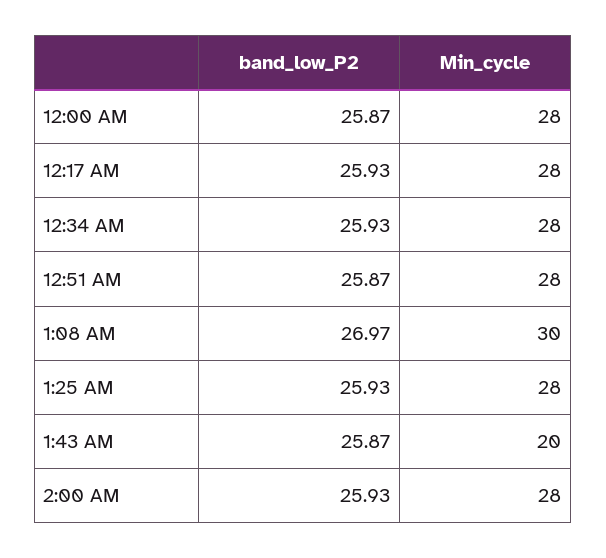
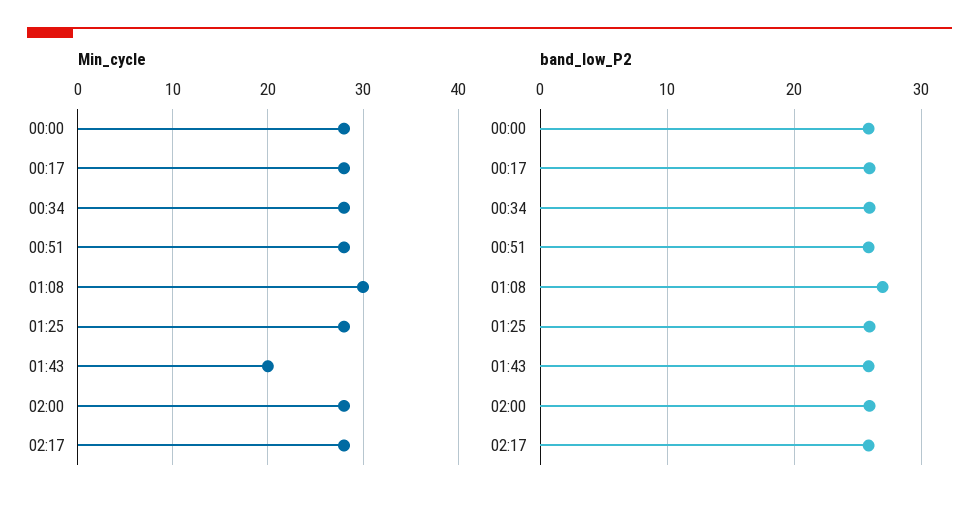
Min_cycle, 02:17: none -> 28
band_low_P2, 02:17: none -> 26

